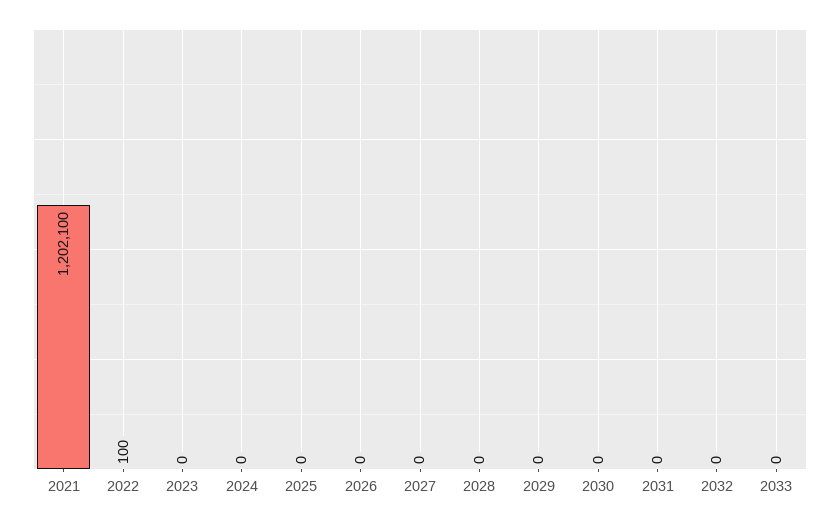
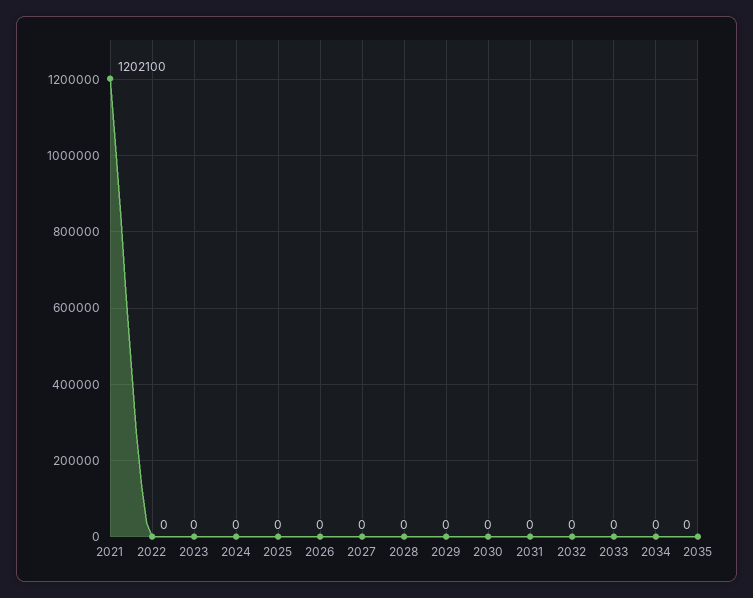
2022: 100 -> 0
2034: none -> 0
2035: none -> 0

